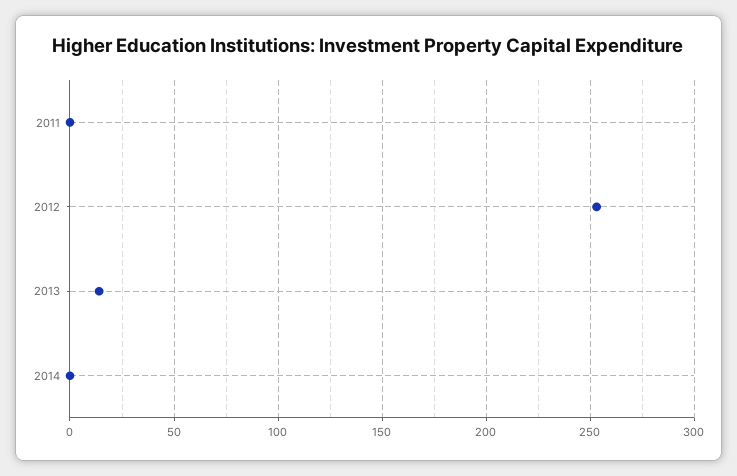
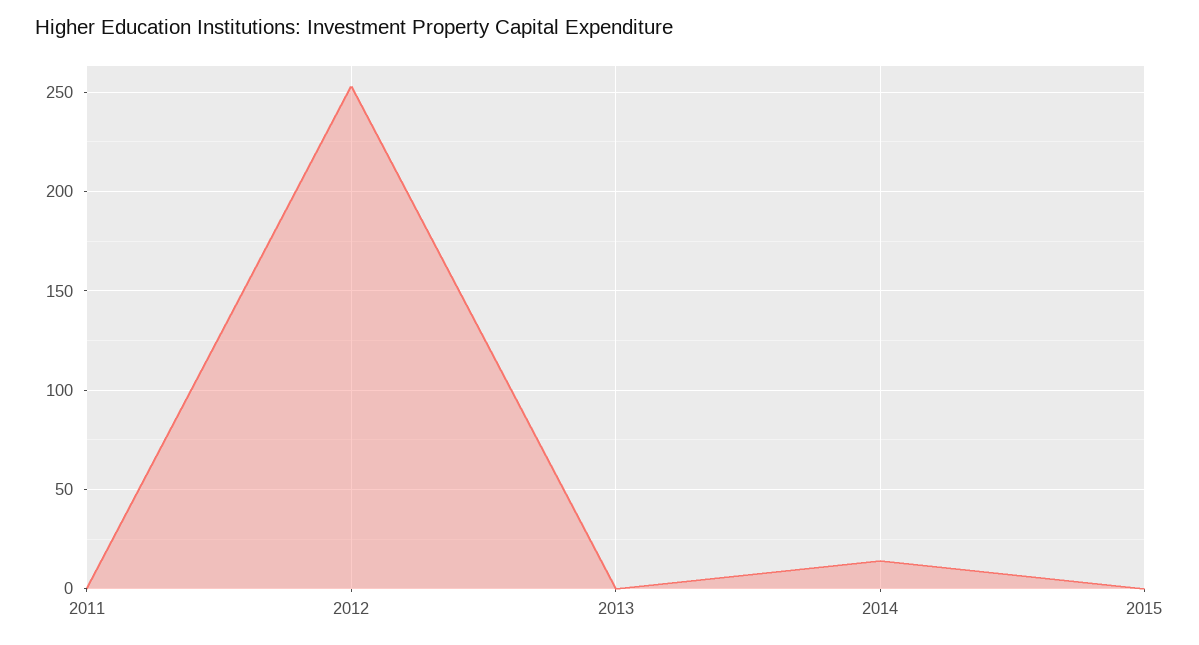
2013: 15 -> 0
2014: 0 -> 15
2015: none -> 0

